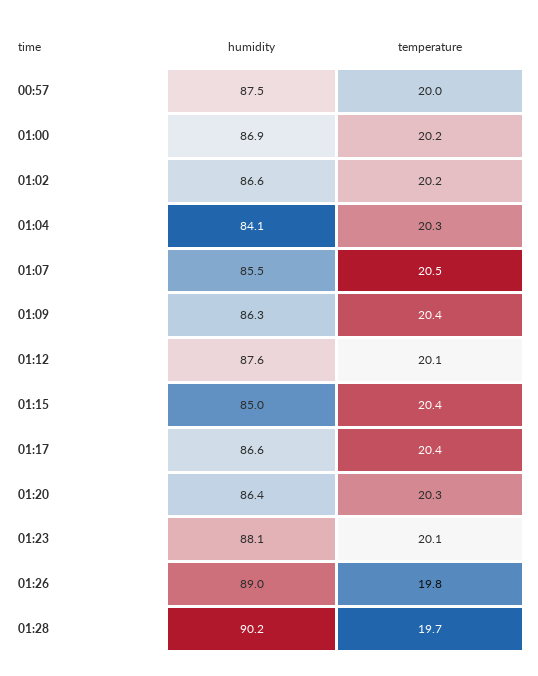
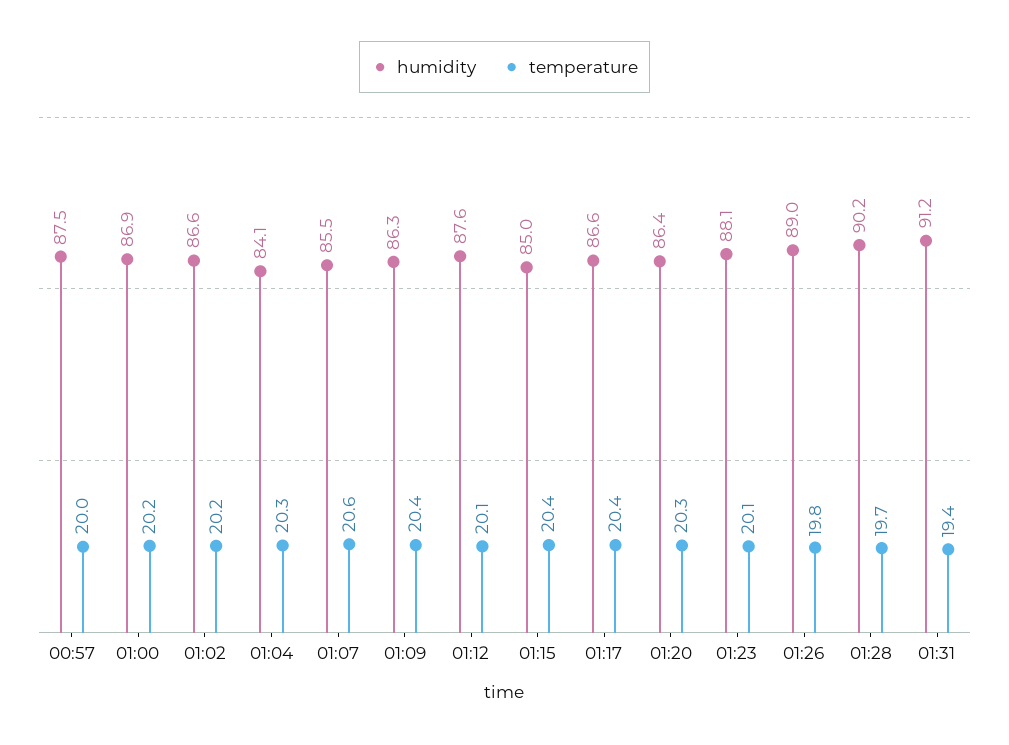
temperature, 01:07: 20.5 -> 20.6
humidity, 01:31: none -> 91.2
temperature, 01:31: none -> 19.4

